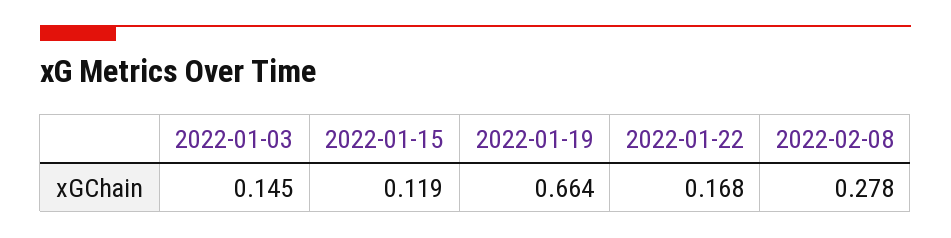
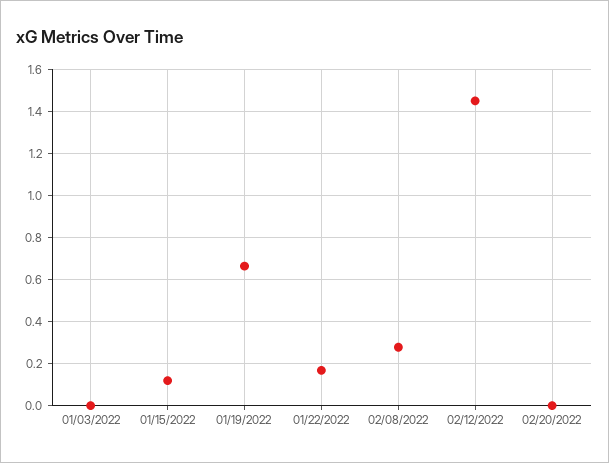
2022-01-03: 0.145 -> 0
02/12/2022: none -> 1.45
02/20/2022: none -> 0

